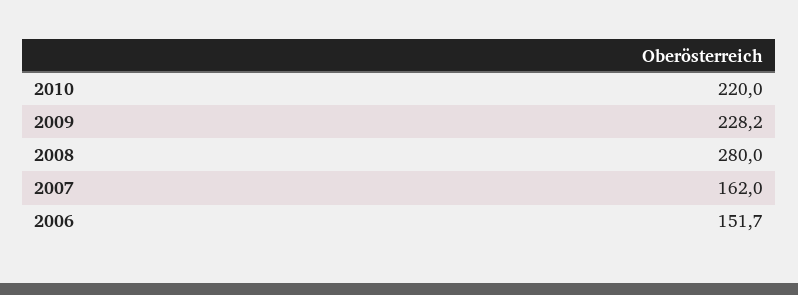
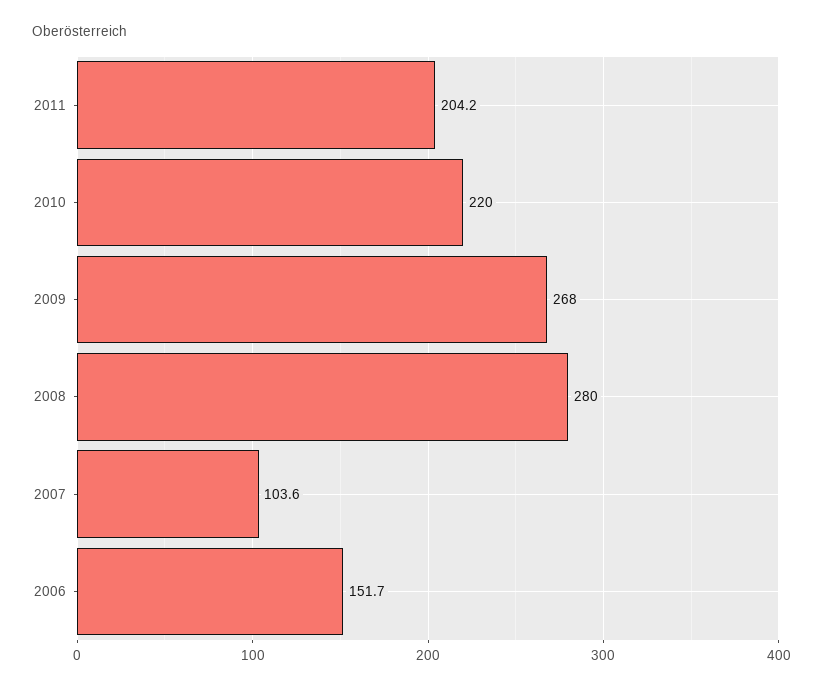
2009: 228.2 -> 268
2007: 162 -> 103.6
2011: none -> 204.2

